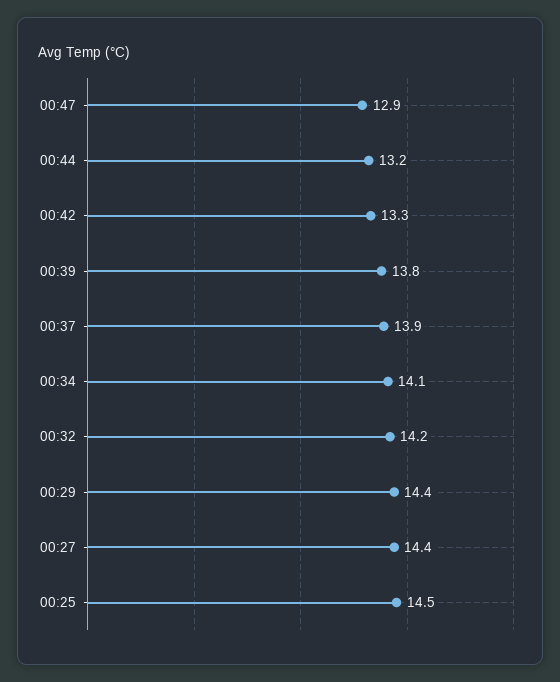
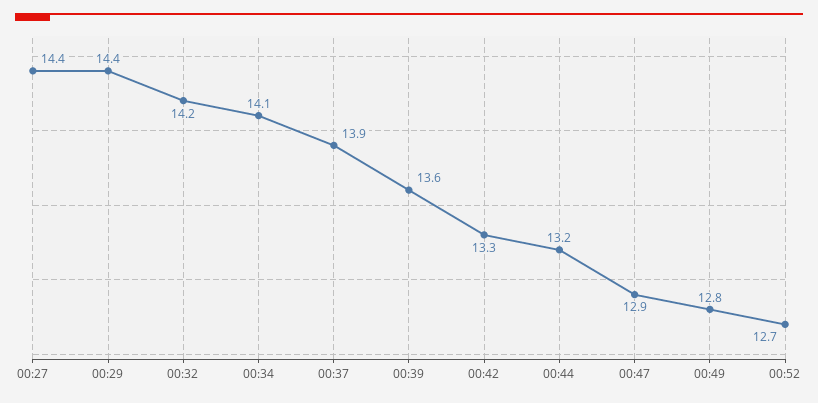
00:39: 13.8 -> 13.6
00:25: 14.5 -> none
00:49: none -> 12.8
00:52: none -> 12.7

